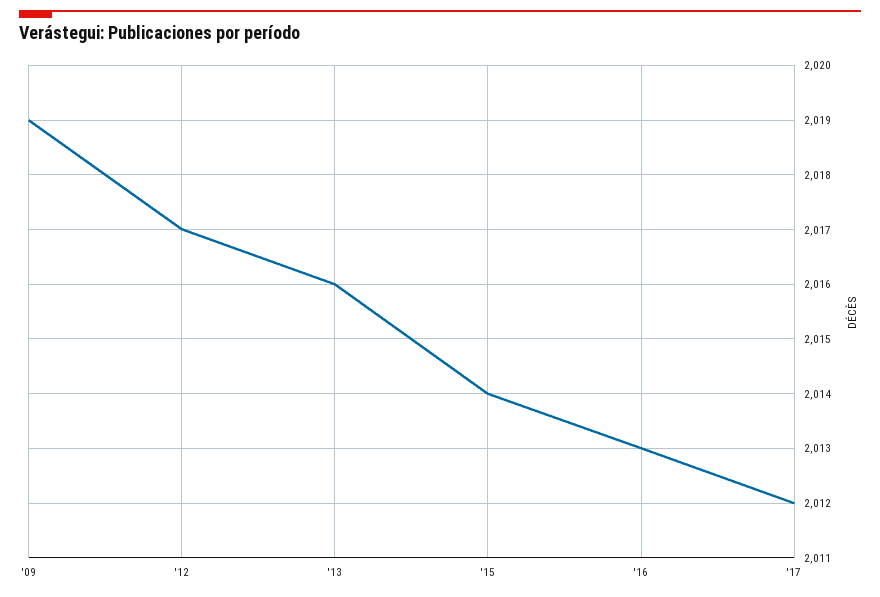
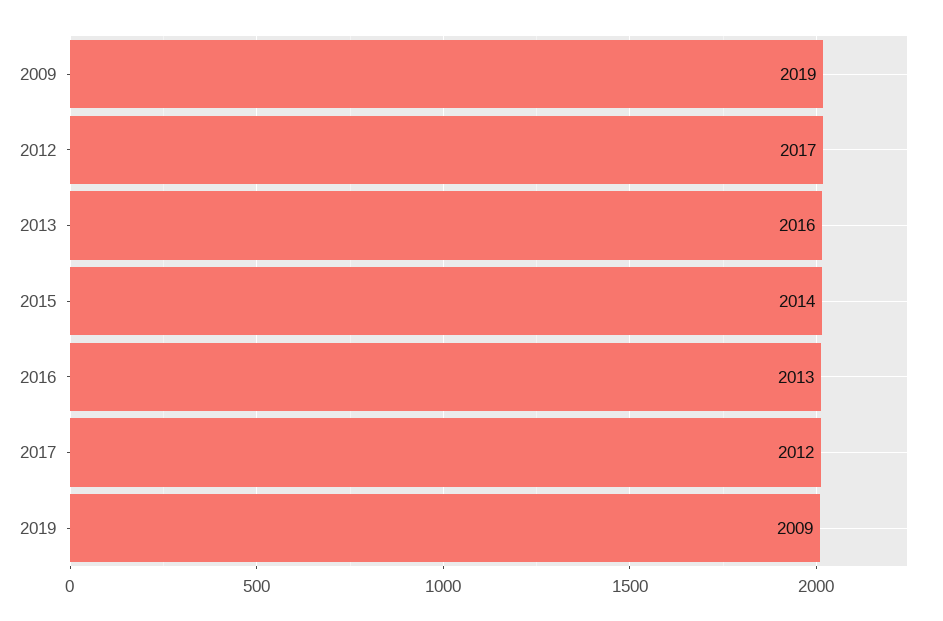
2019: none -> 2009

